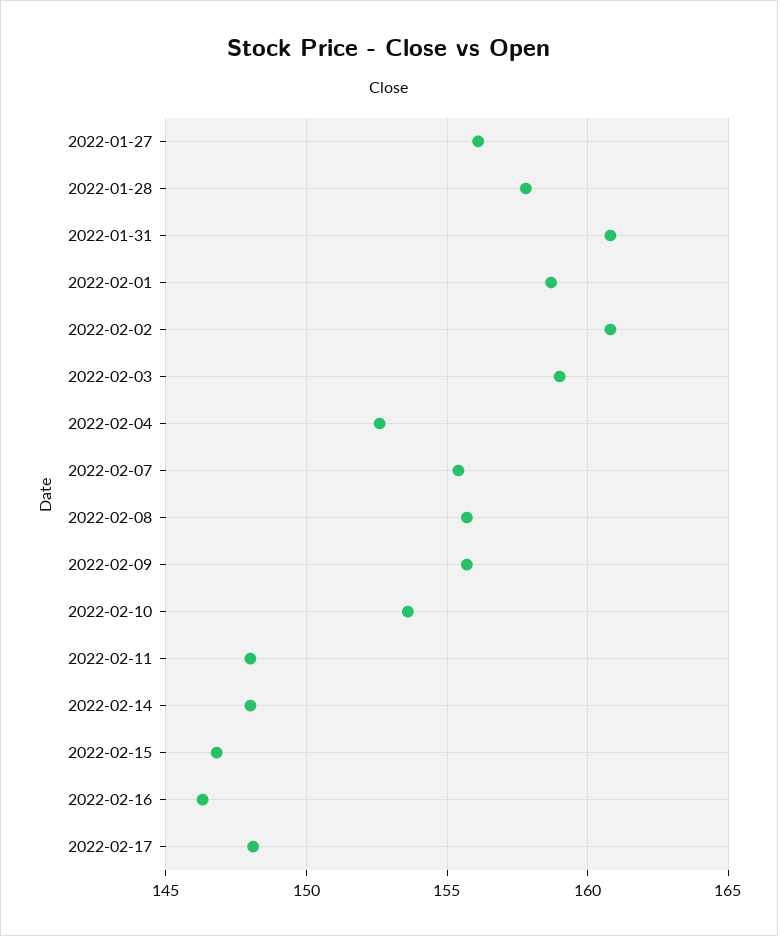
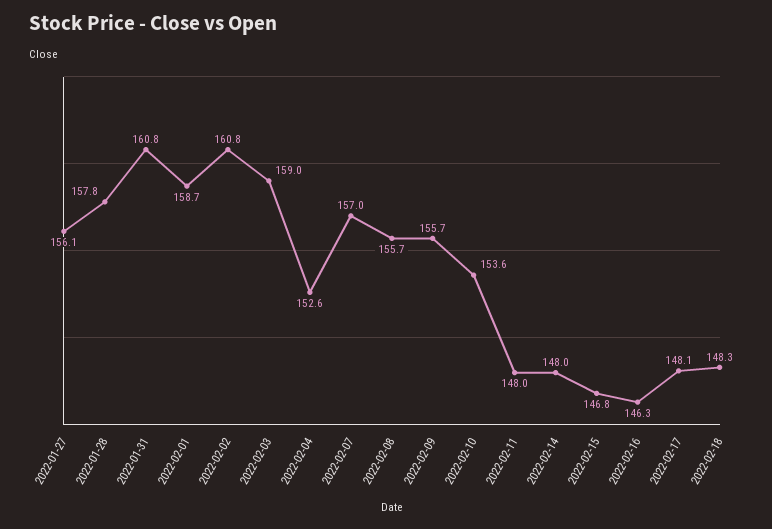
2022-02-07: 155.5 -> 157
2022-02-18: none -> 148.3

